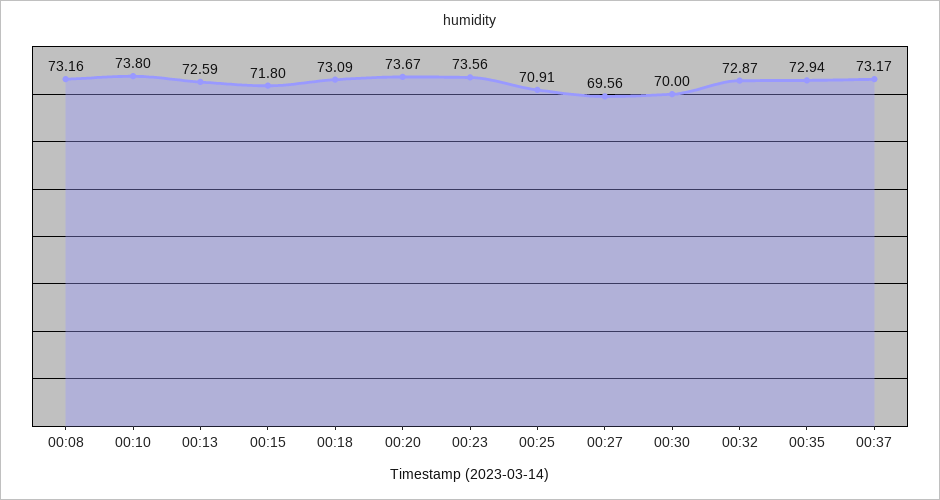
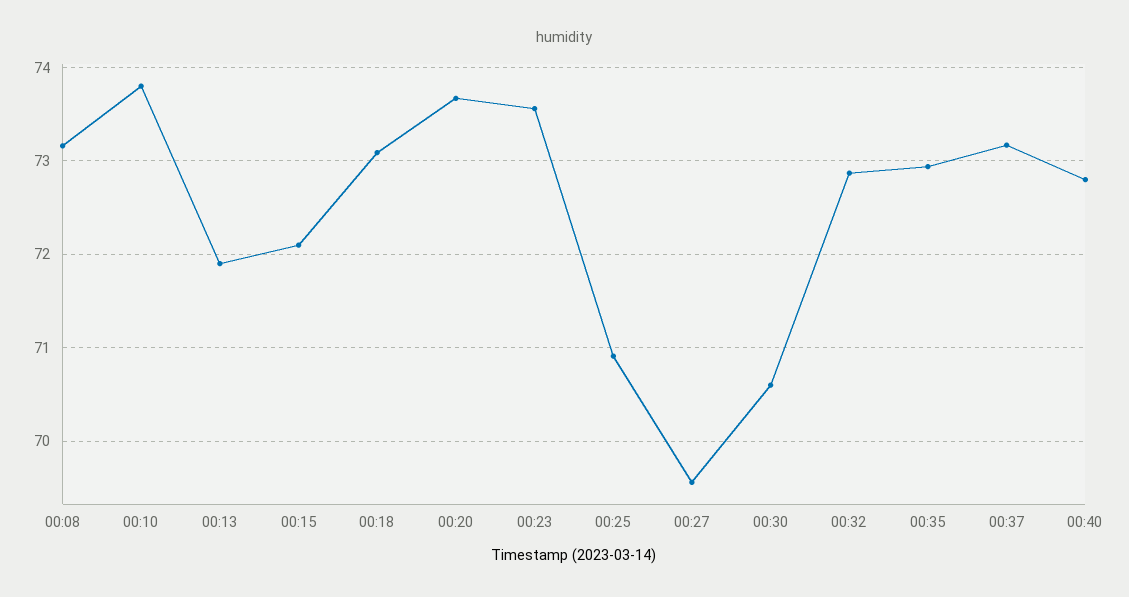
00:13: 72.59 -> 71.9
00:15: 71.8 -> 72.1
00:30: 70 -> 70.6
00:40: none -> 72.8

